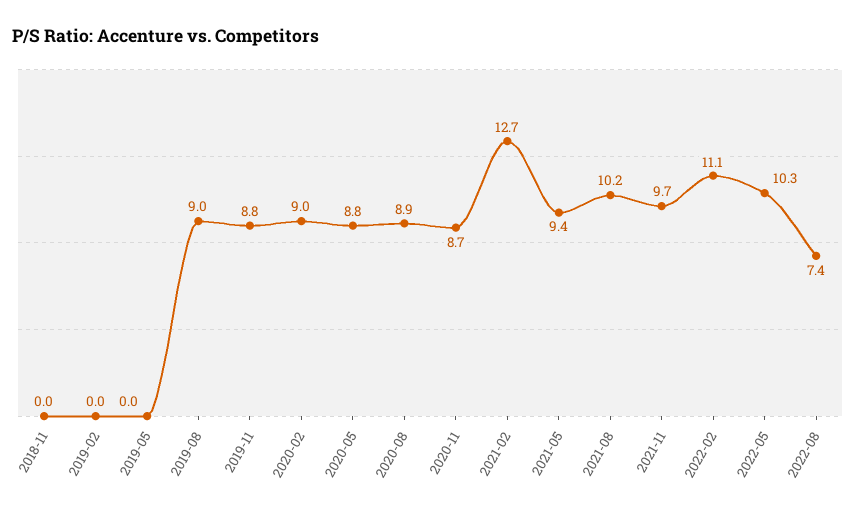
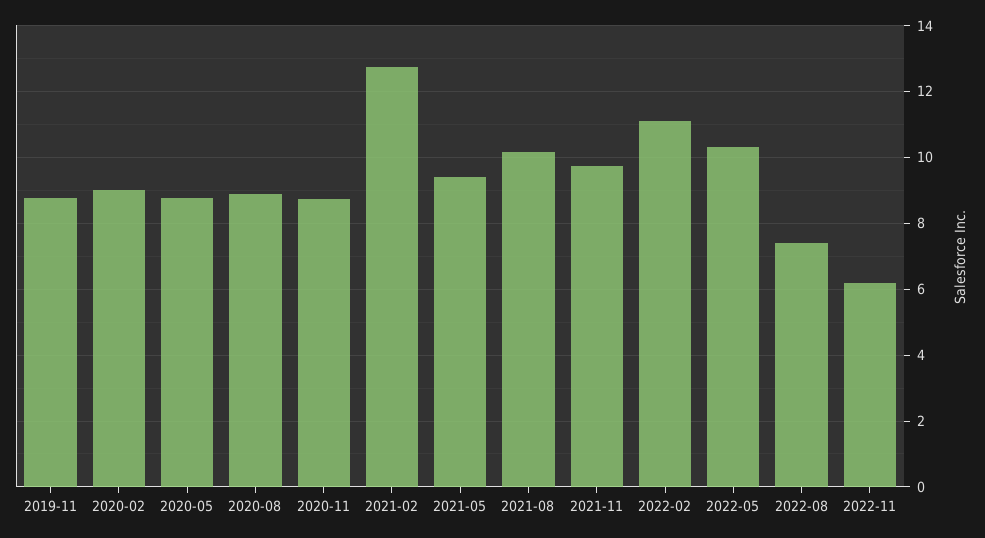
2018-11: 0 -> none
2019-02: 0 -> none
2019-05: 0 -> none
2019-08: 9 -> none
2022-11: none -> 6.2

